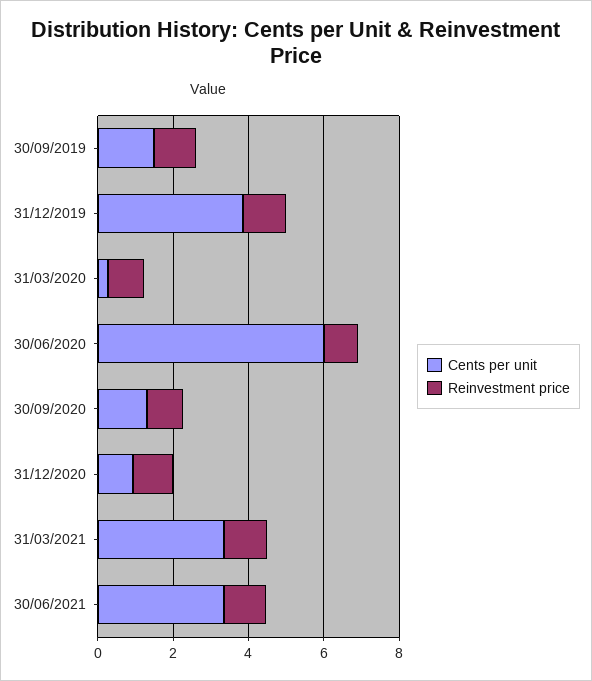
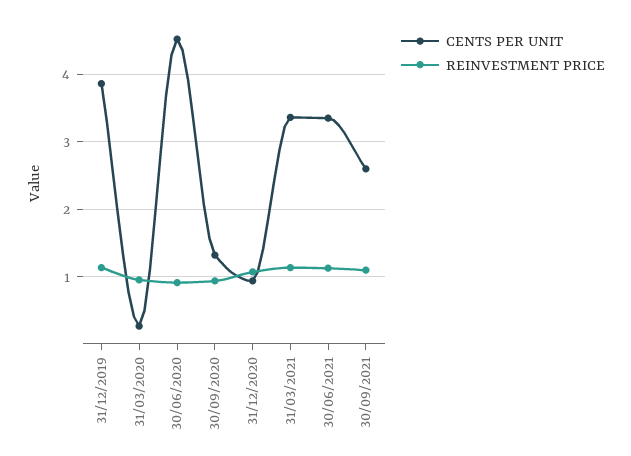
Cents per unit, 30/09/2019: 1.5 -> none
Reinvestment price, 30/09/2019: 1 -> none
Cents per unit, 30/06/2020: 6 -> 4.5
Cents per unit, 30/09/2021: none -> 2.6
Reinvestment price, 30/09/2021: none -> 1.1

